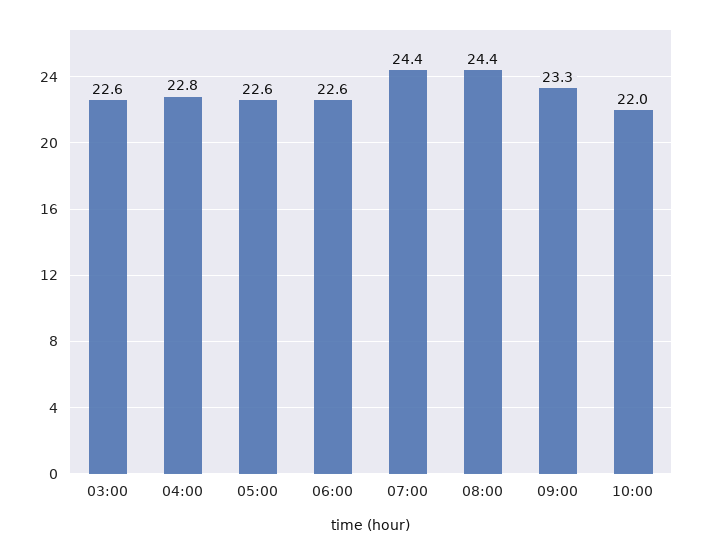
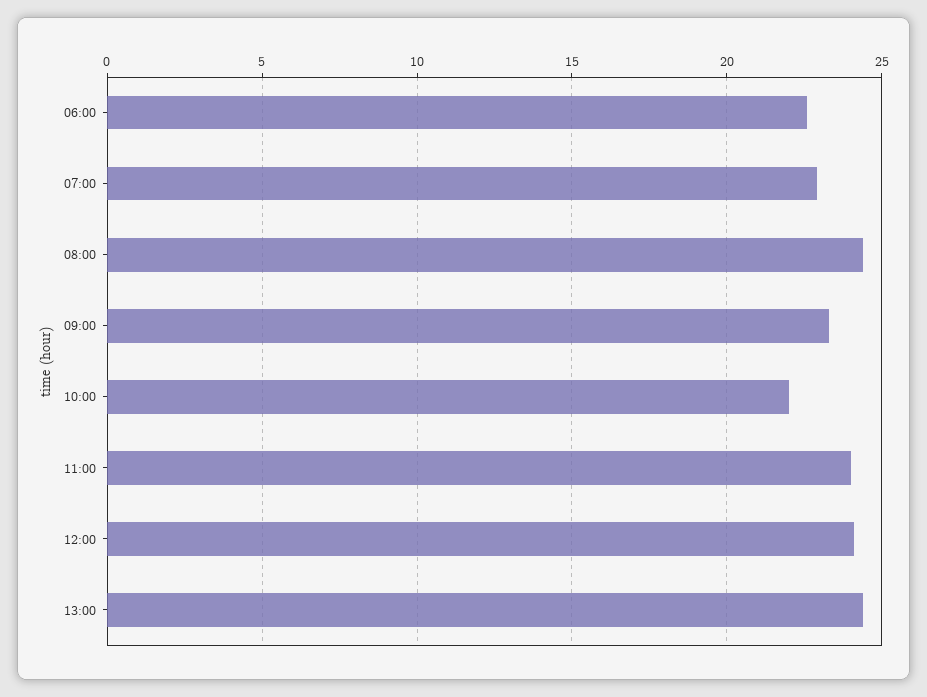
03:00: 22.6 -> none
04:00: 22.8 -> none
05:00: 22.6 -> none
07:00: 24.4 -> 23
11:00: none -> 24
12:00: none -> 24
13:00: none -> 24.5

